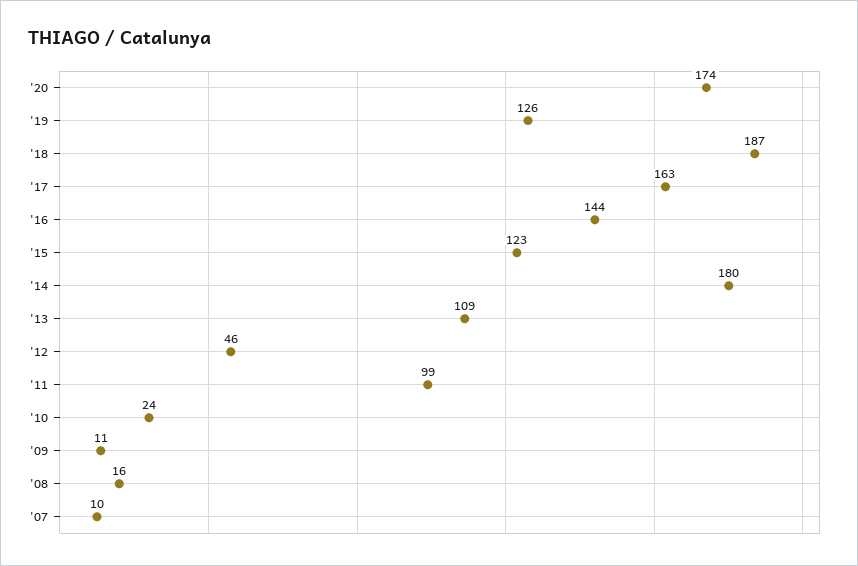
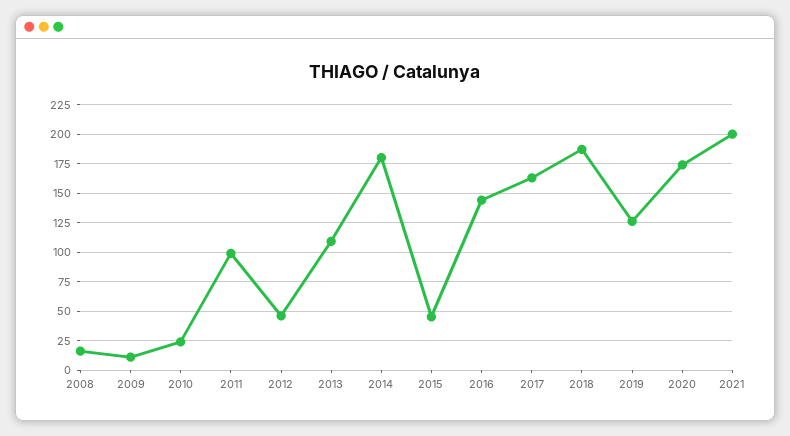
'15: 123 -> 50
'07: 10 -> none
2021: none -> 200

